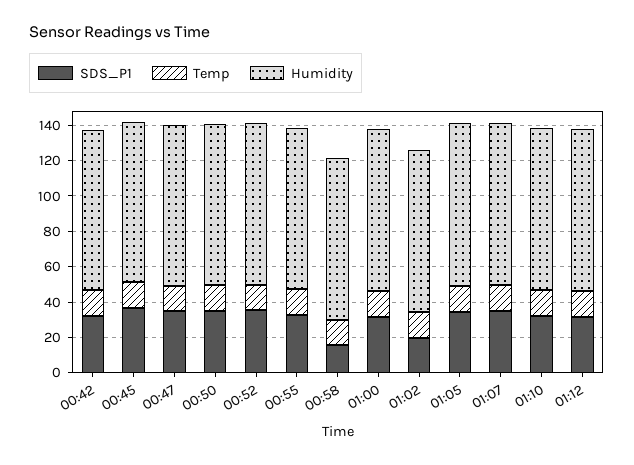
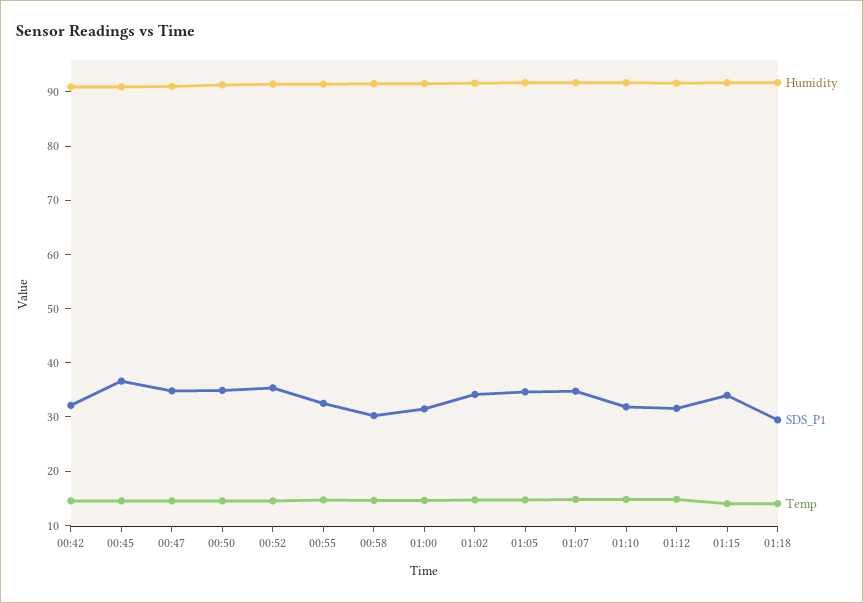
SDS_P1, 00:58: 15 -> 30
SDS_P1, 01:02: 20 -> 34
Humidity, 01:15: none -> 92
SDS_P1, 01:15: none -> 34
Temp, 01:15: none -> 14
Humidity, 01:18: none -> 92
SDS_P1, 01:18: none -> 30
Temp, 01:18: none -> 14

